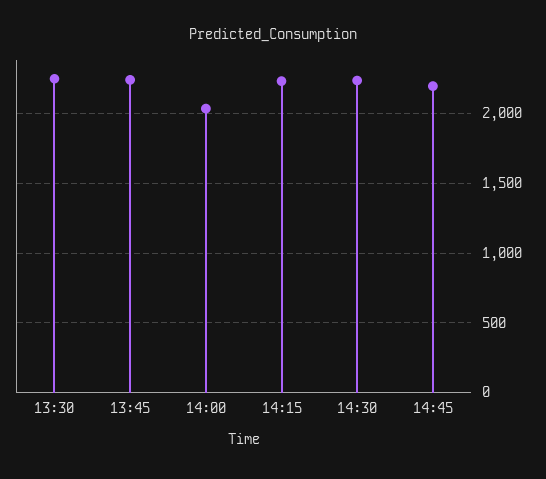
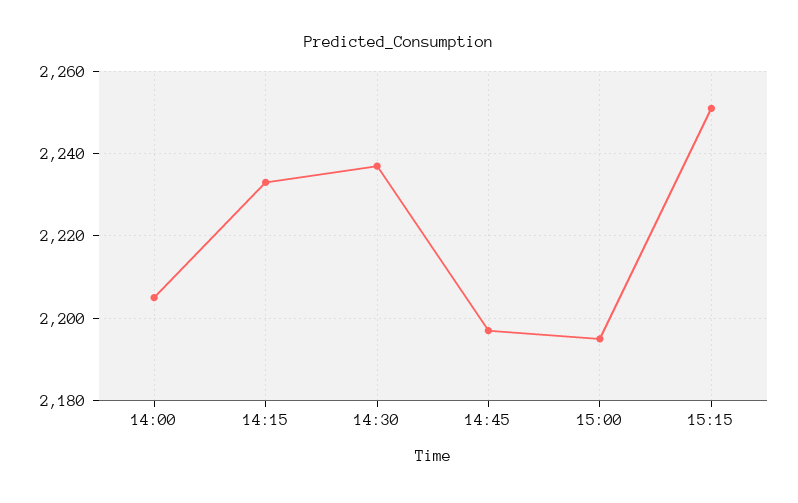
13:30: 2250 -> none
13:45: 2250 -> none
14:00: 2050 -> 2205
15:00: none -> 2195
15:15: none -> 2250

